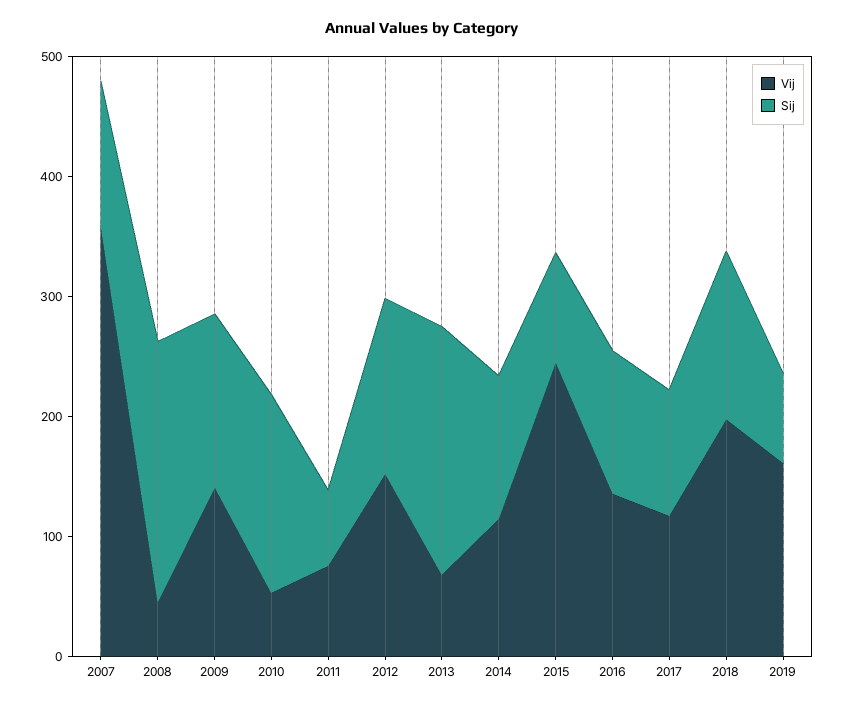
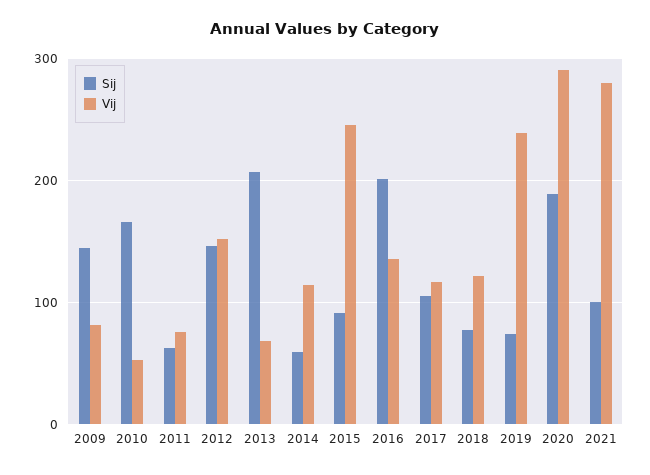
Vij, 2007: 360 -> none
Sij, 2007: 120 -> none
Vij, 2008: 40 -> none
Sij, 2008: 220 -> none
Vij, 2009: 140 -> 80
Sij, 2014: 120 -> 60
Sij, 2016: 120 -> 200
Vij, 2018: 200 -> 120
Sij, 2018: 140 -> 80
Vij, 2019: 160 -> 240
Sij, 2020: none -> 190
Vij, 2020: none -> 290
Sij, 2021: none -> 100
Vij, 2021: none -> 280

